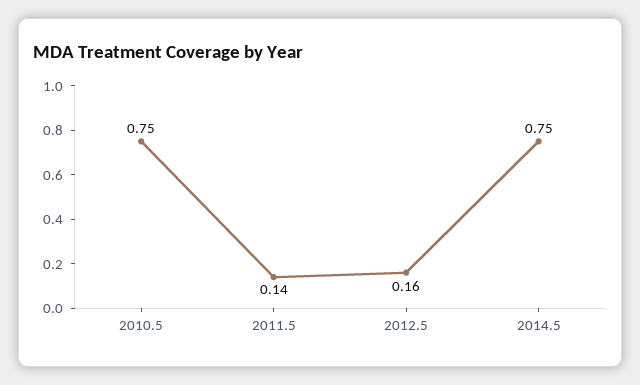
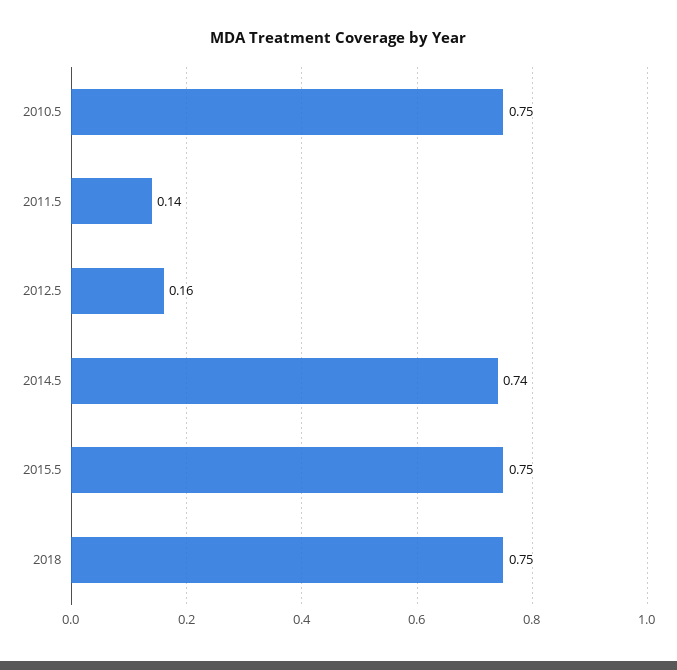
2014.5: 0.75 -> 0.74
2015.5: none -> 0.75
2018: none -> 0.75

